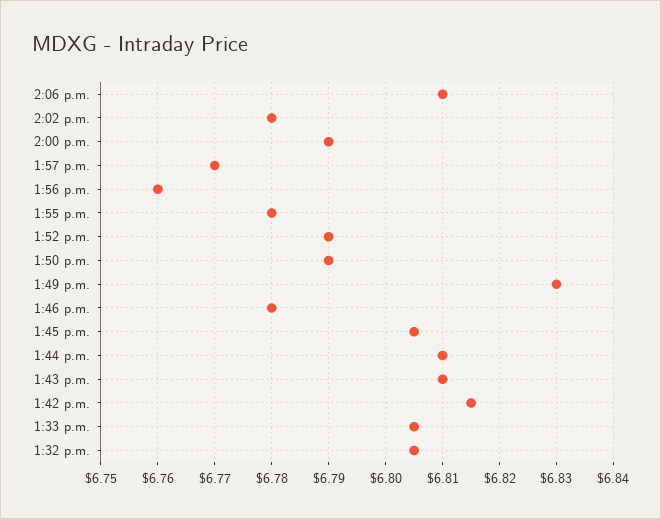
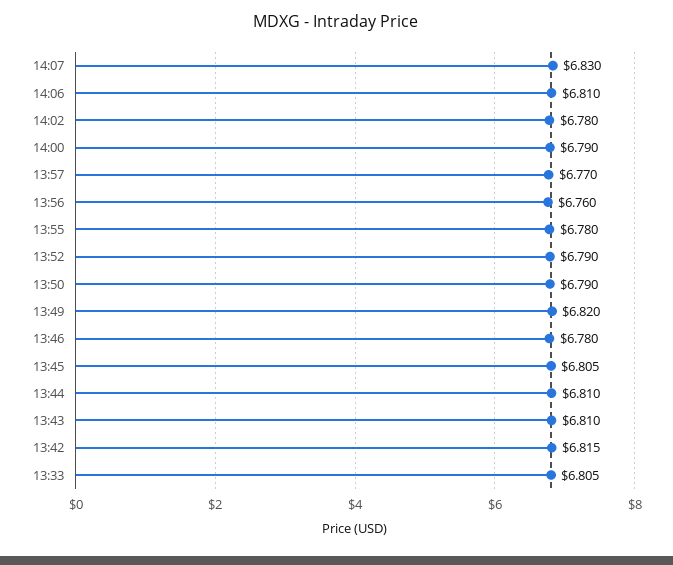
1:49 p.m.: 6.83 -> 6.82
1:32 p.m.: 6.805 -> none
14:07: none -> 6.83

